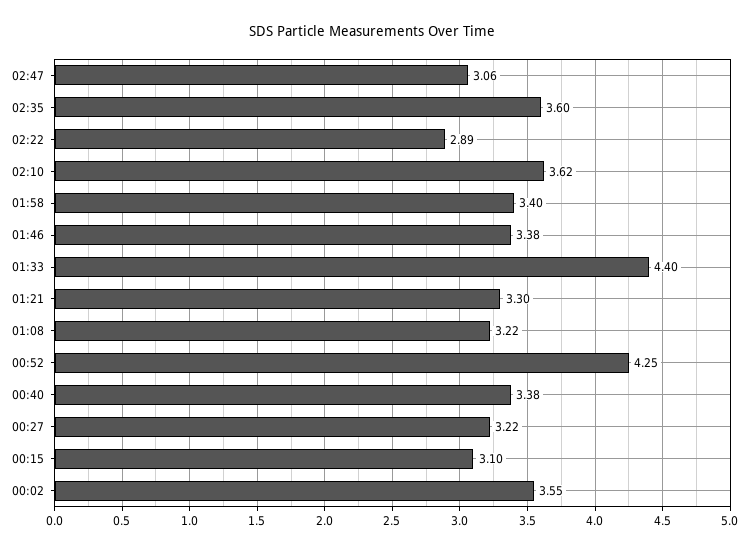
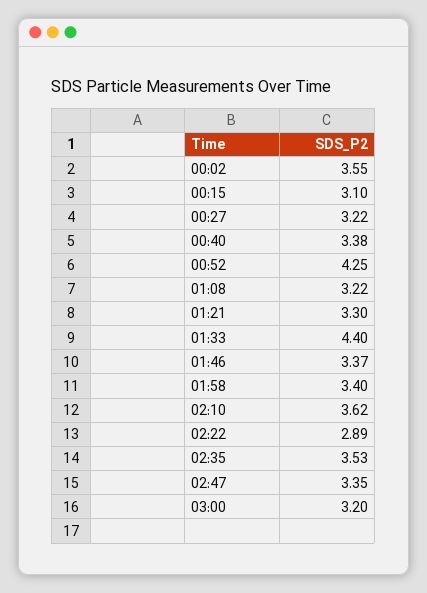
02:47: 3.06 -> 3.35
02:35: 3.6 -> 3.53
01:46: 3.38 -> 3.37
03:00: none -> 3.2

